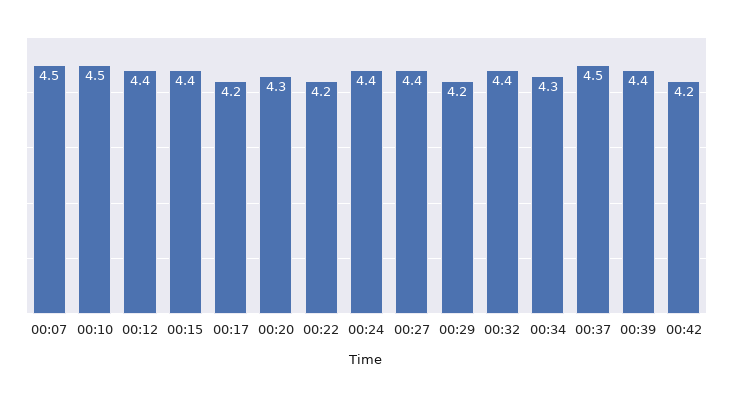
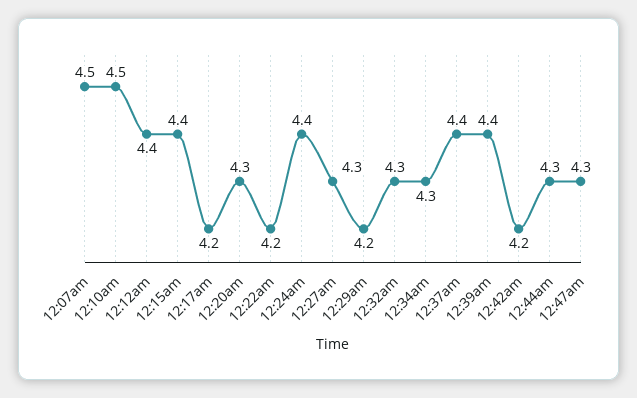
00:27: 4.4 -> 4.3
00:32: 4.4 -> 4.3
00:37: 4.5 -> 4.4
12:44am: none -> 4.3
12:47am: none -> 4.3

